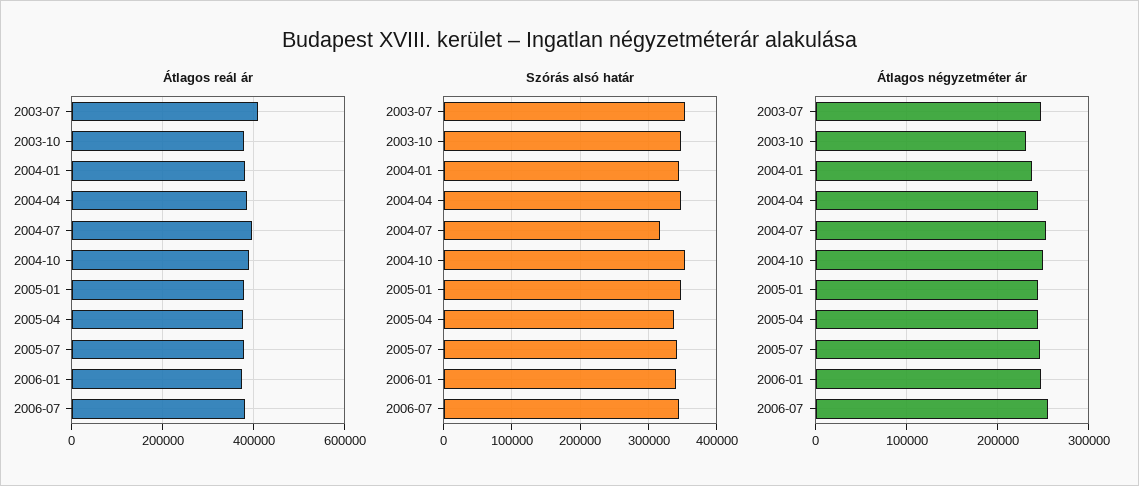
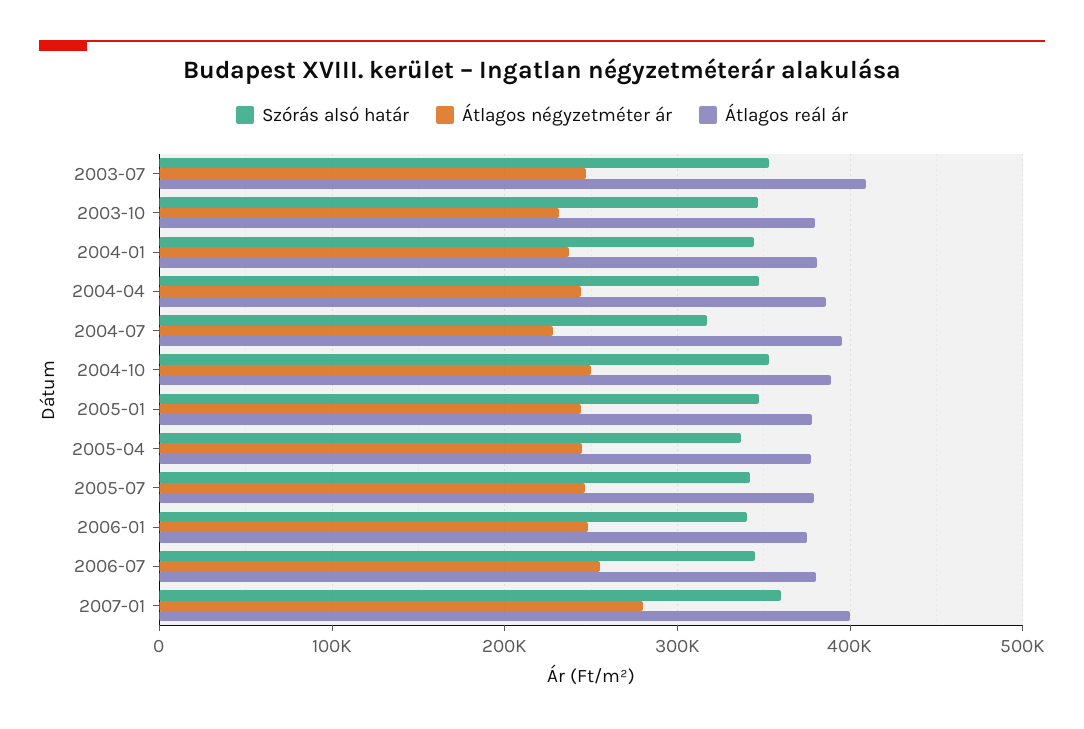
Átlagos négyzetméter ár, 2004-07: 250000 -> 230000
Szórás alsó határ, 2007-01: none -> 360000
Átlagos négyzetméter ár, 2007-01: none -> 280000
Átlagos reál ár, 2007-01: none -> 400000

